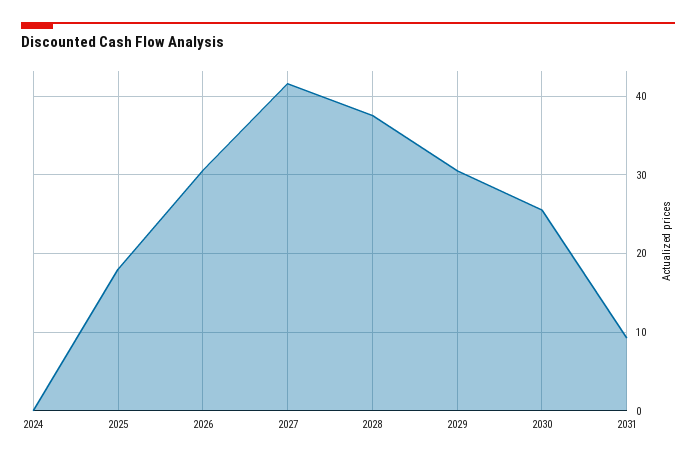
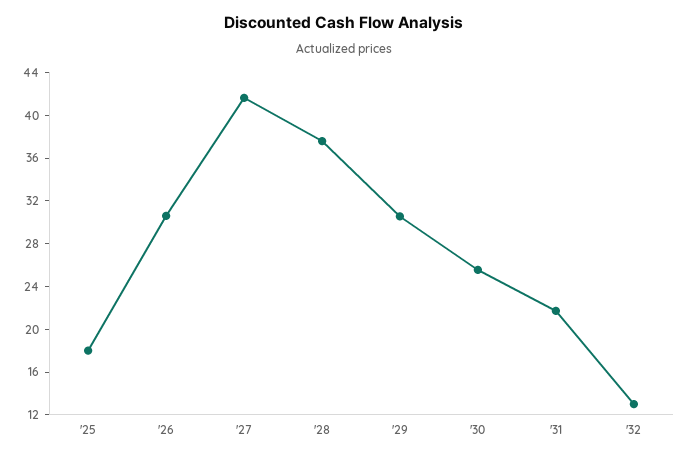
2024: 0 -> none
2031: 9 -> 22
'32: none -> 13

